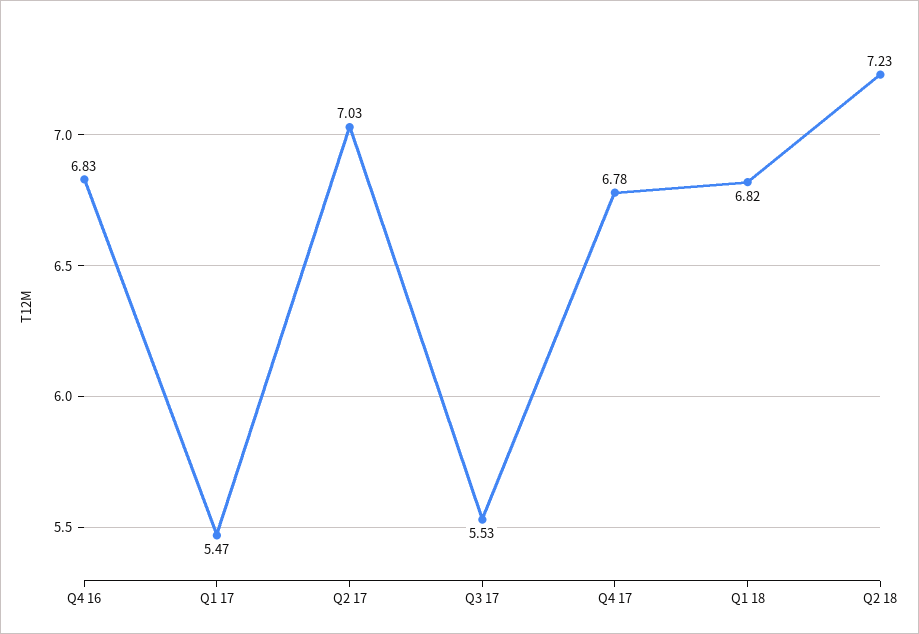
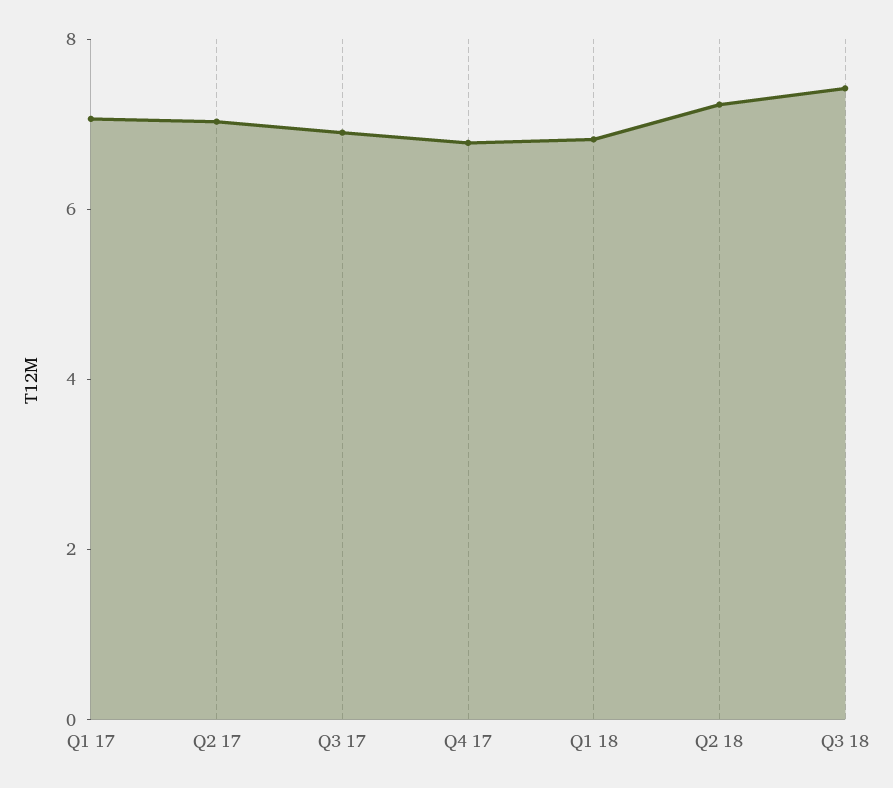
Q4 16: 6.83 -> none
Q1 17: 5.47 -> 7
Q3 17: 5.53 -> 7
Q3 18: none -> 7.5

